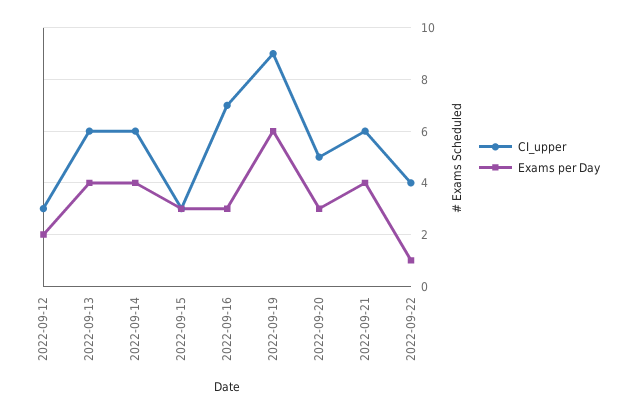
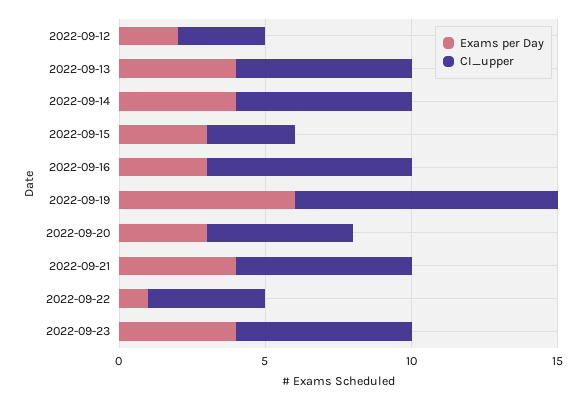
Exams per Day, 2022-09-23: none -> 4
CI_upper, 2022-09-23: none -> 6

